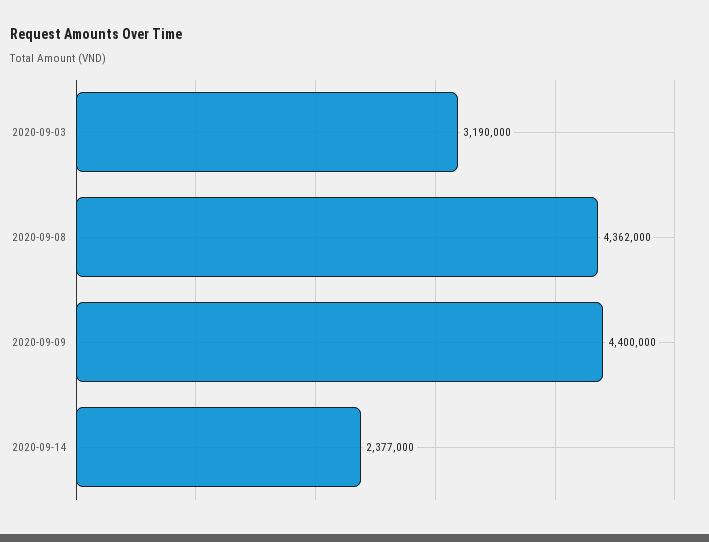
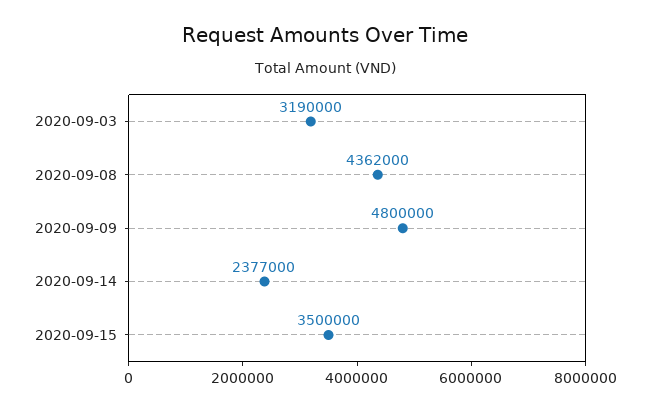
2020-09-09: 4400000 -> 4800000
2020-09-15: none -> 3500000

